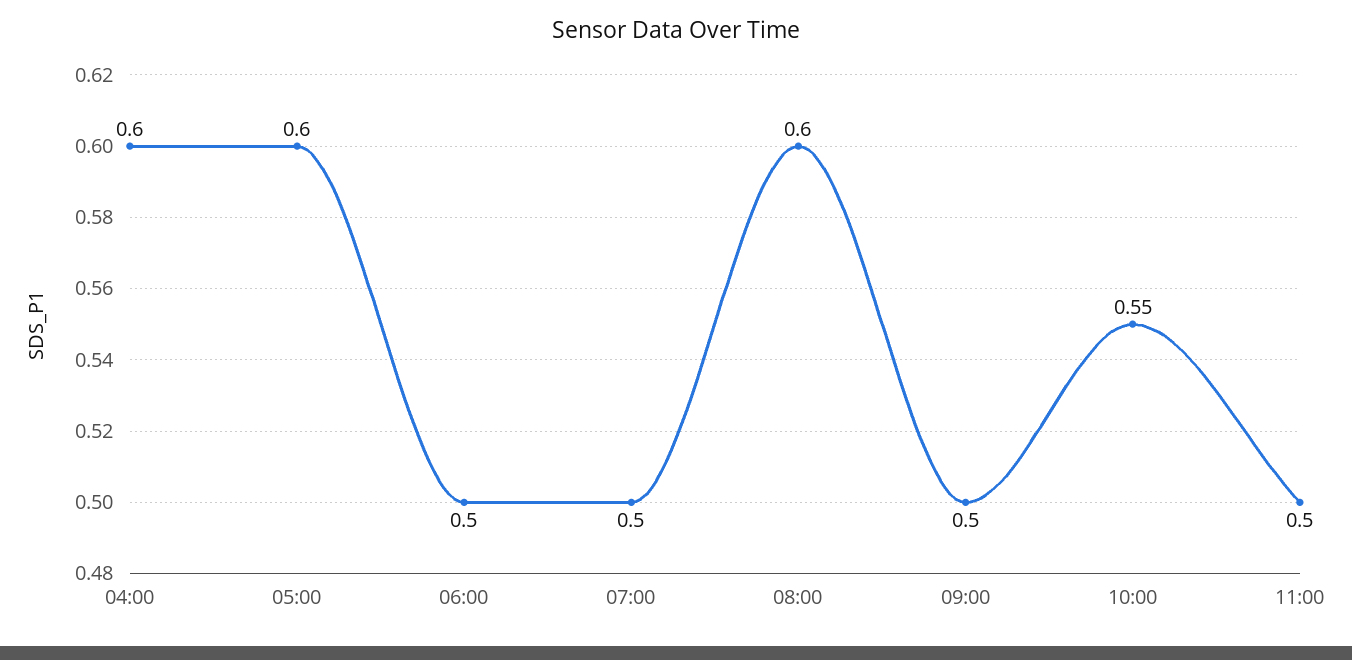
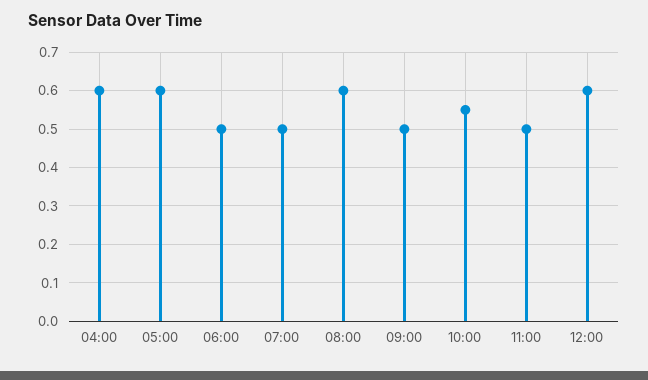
12:00: none -> 0.6

